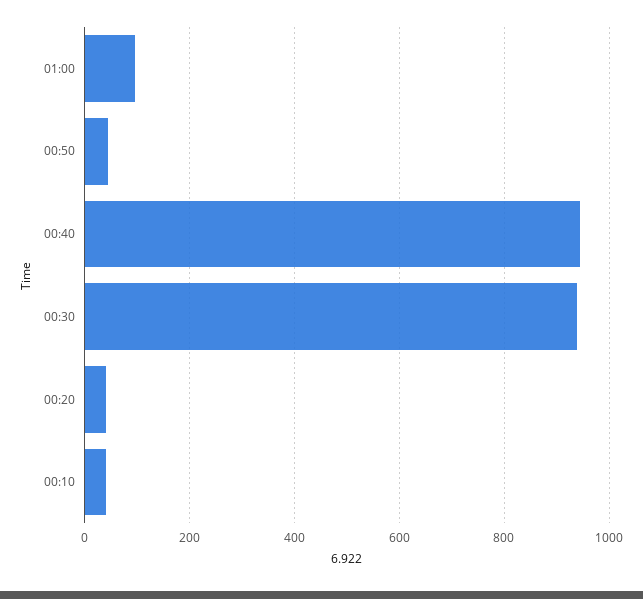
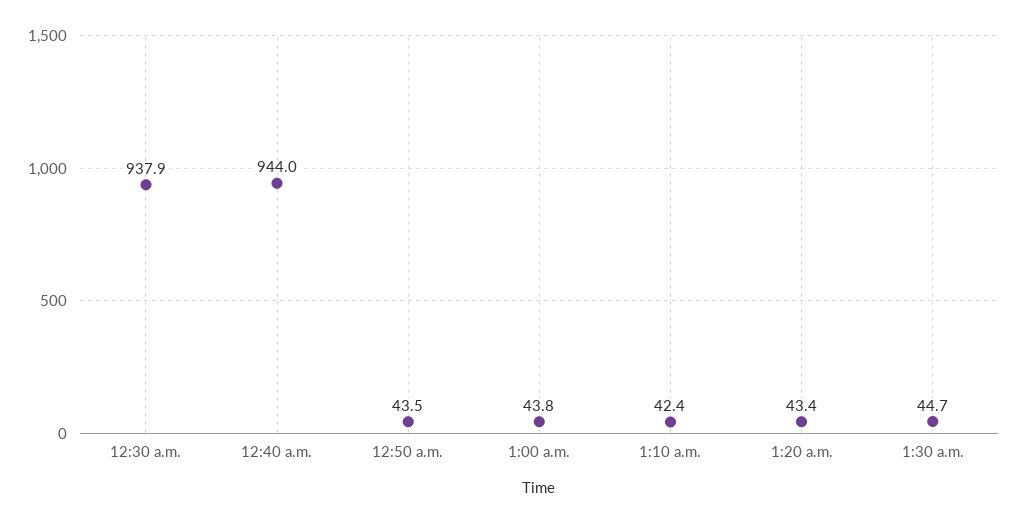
01:00: 100 -> 43.8
00:20: 40 -> none
00:10: 40 -> none
1:10 a.m.: none -> 42.4
1:20 a.m.: none -> 43.4
1:30 a.m.: none -> 44.7

